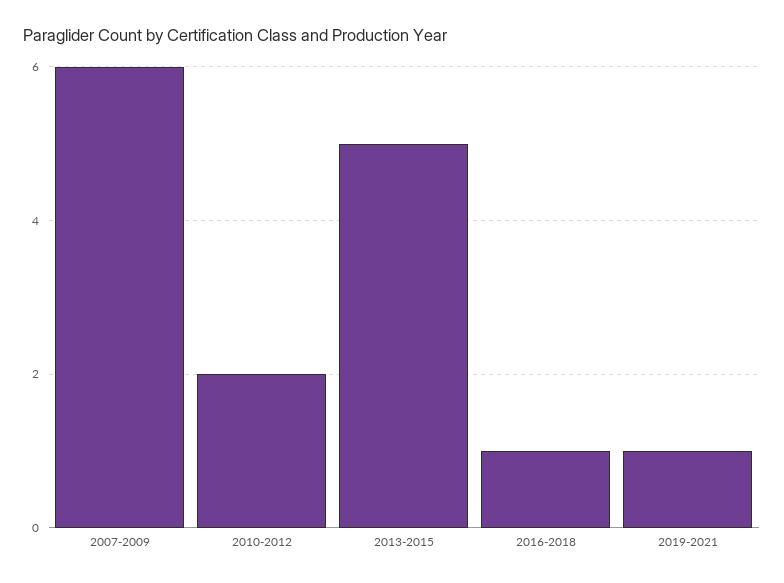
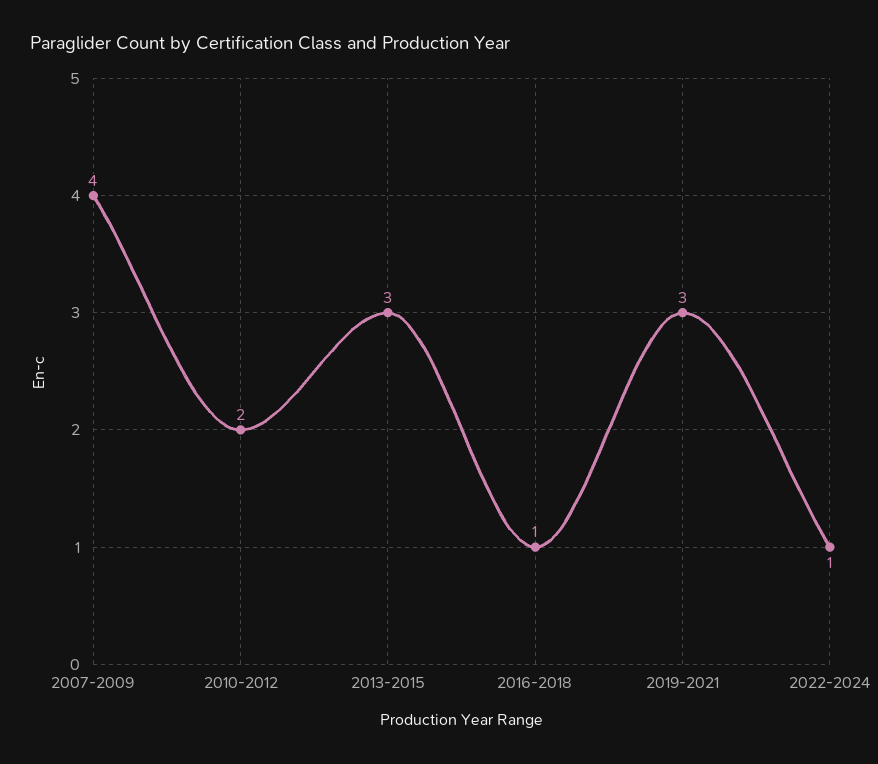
2007-2009: 6 -> 4
2013-2015: 5 -> 3
2019-2021: 1 -> 3
2022-2024: none -> 1

